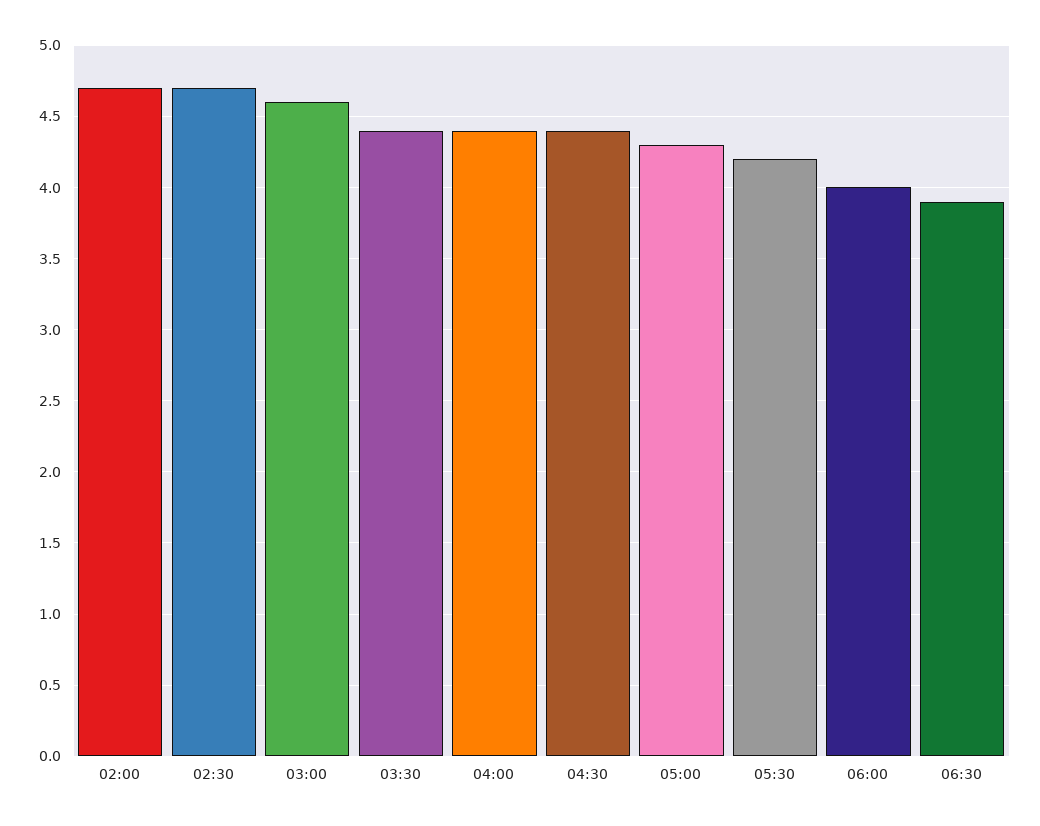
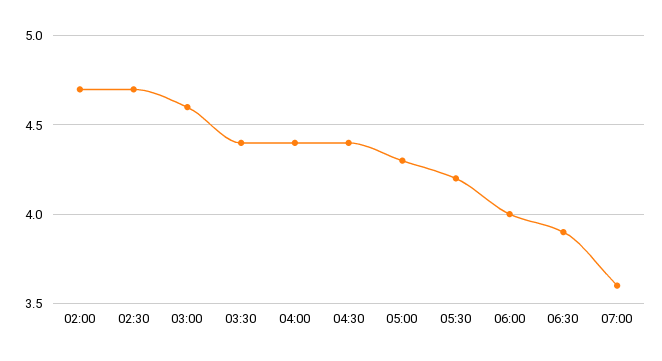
07:00: none -> 3.6

